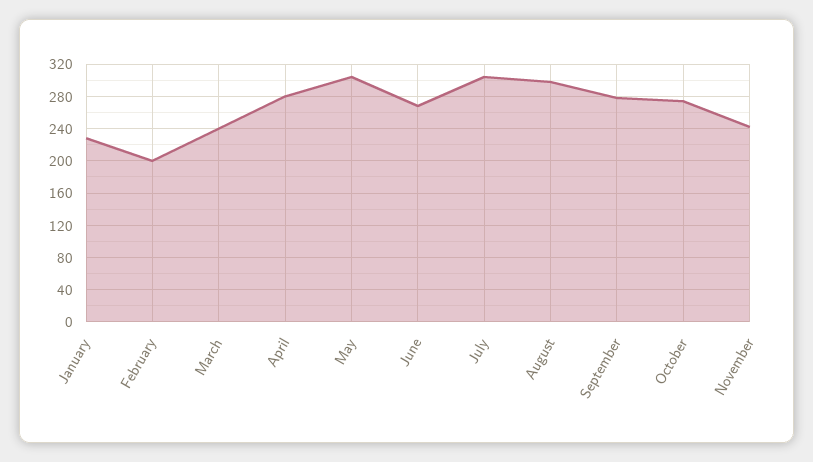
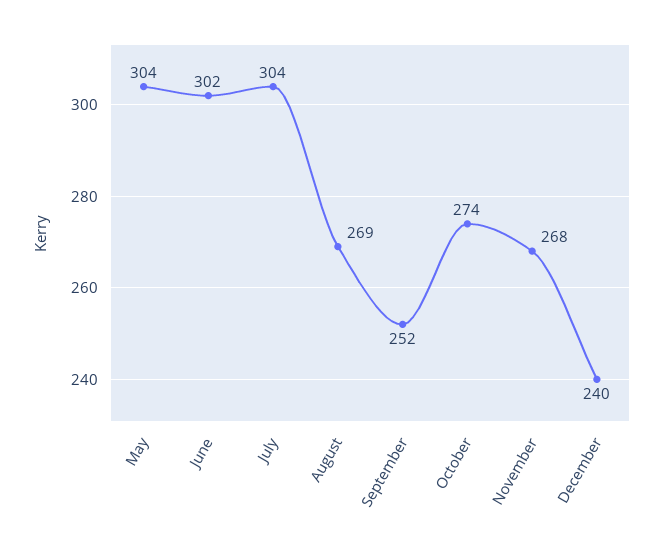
January: 230 -> none
February: 200 -> none
March: 240 -> none
April: 280 -> none
June: 270 -> 302
August: 300 -> 269
September: 280 -> 252
November: 240 -> 268
December: none -> 240

